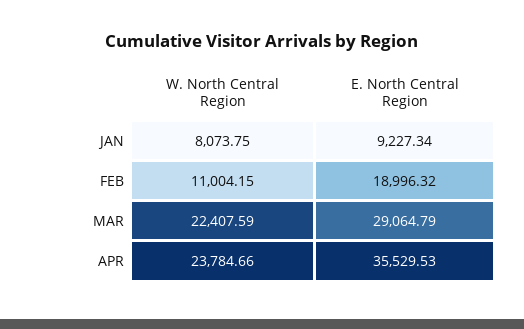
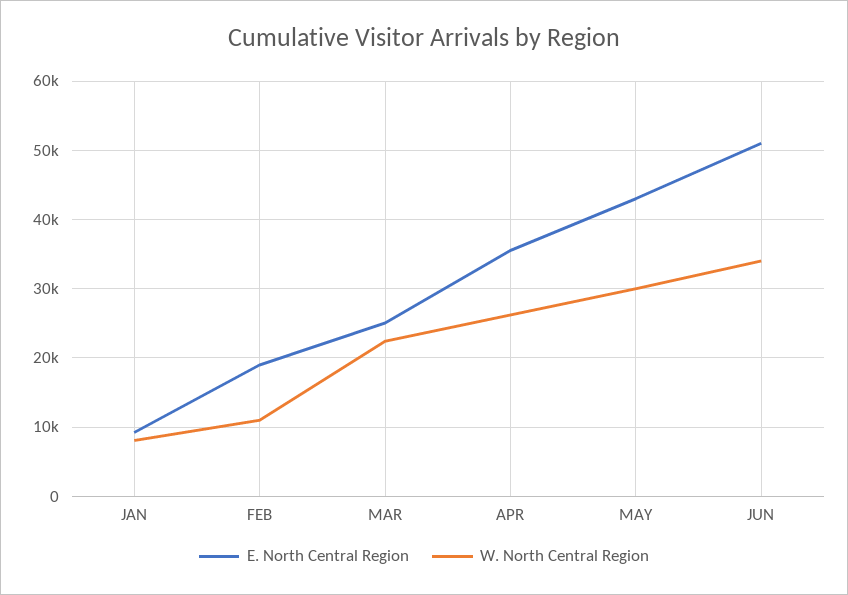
E. North Central Region, MAR: 29064.79 -> 25000
W. North Central Region, APR: 23784.66 -> 26000
E. North Central Region, MAY: none -> 43000
W. North Central Region, MAY: none -> 30000
E. North Central Region, JUN: none -> 51000
W. North Central Region, JUN: none -> 34000

